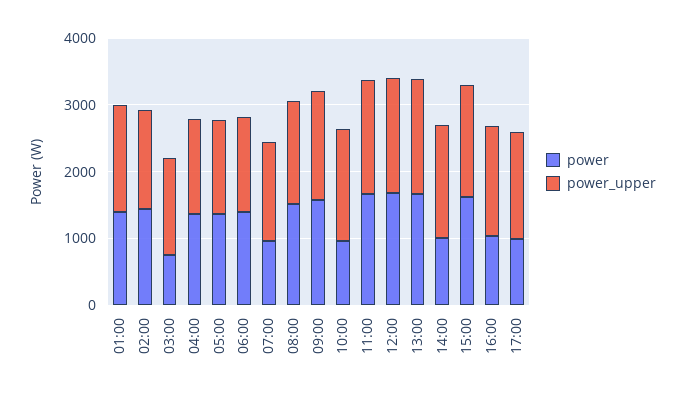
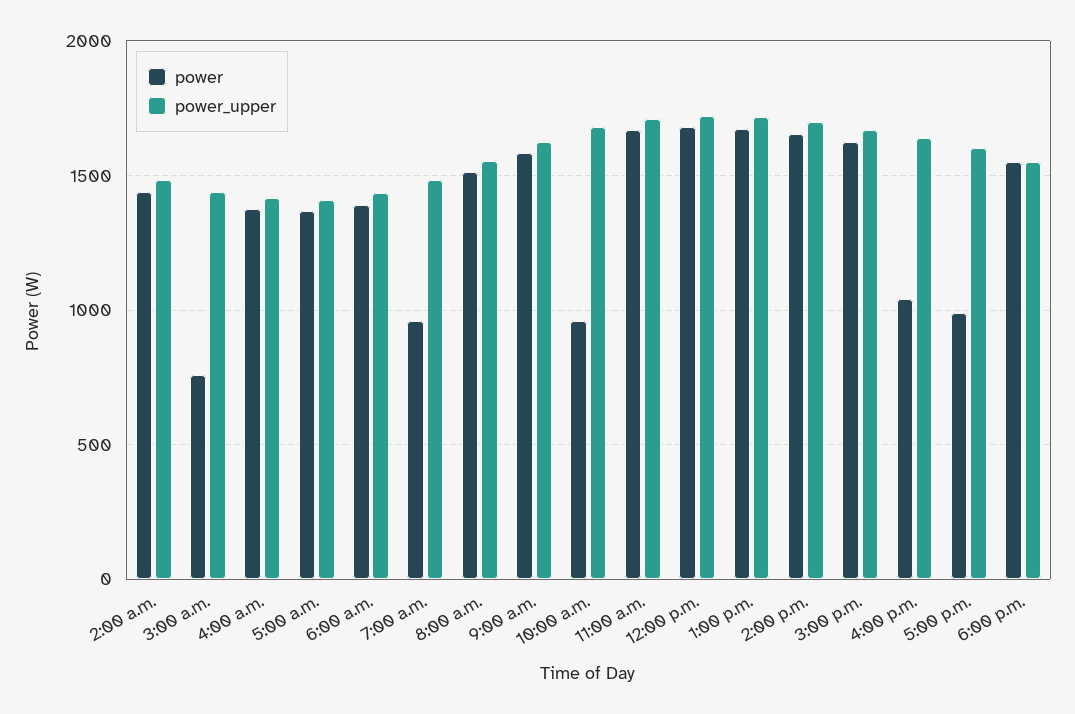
power, 01:00: 1400 -> none
power_upper, 01:00: 1600 -> none
power, 14:00: 1000 -> 1650
power, 6:00 p.m.: none -> 1550
power_upper, 6:00 p.m.: none -> 1550

